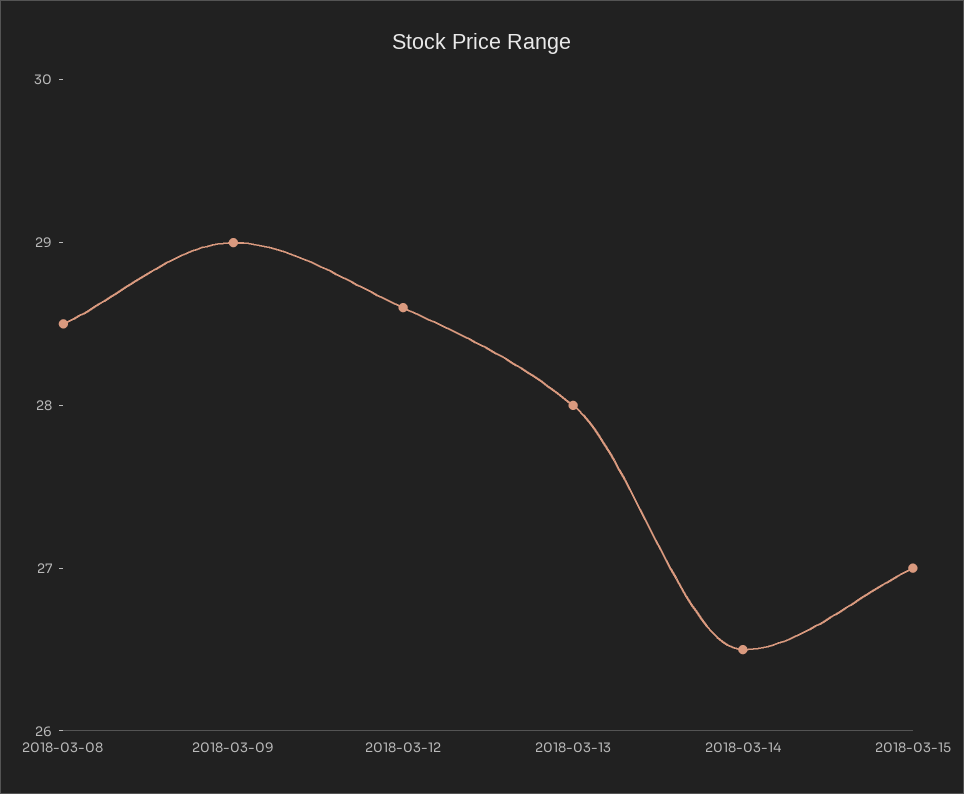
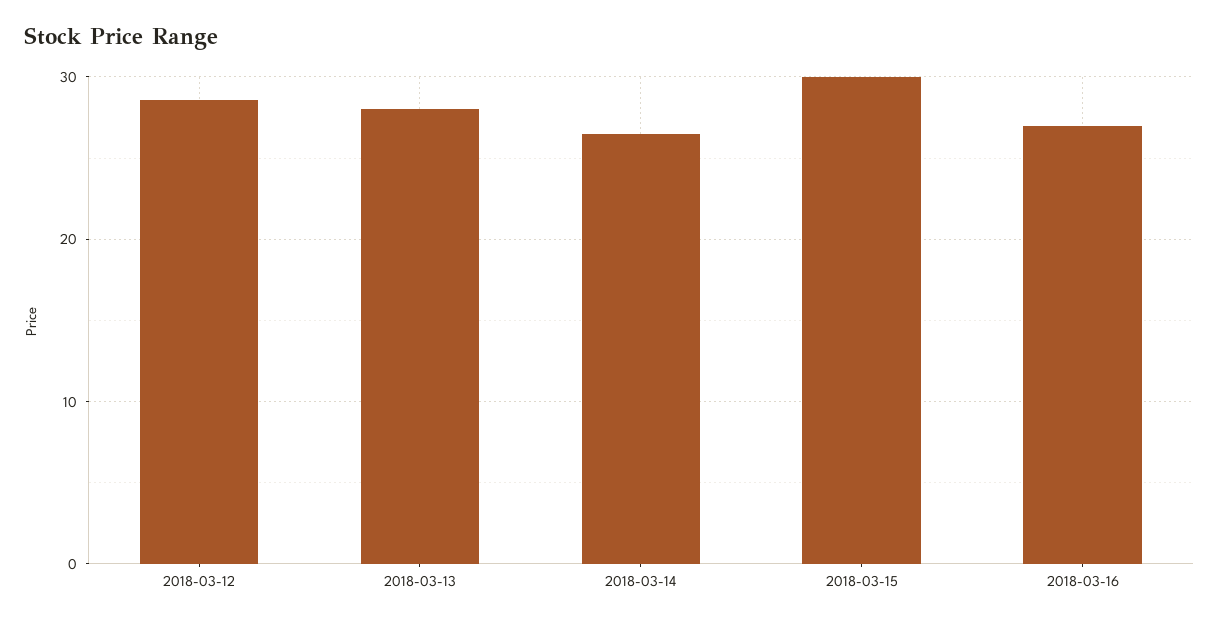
2018-03-08: 28.5 -> none
2018-03-09: 29 -> none
2018-03-15: 27 -> 30
2018-03-16: none -> 27

